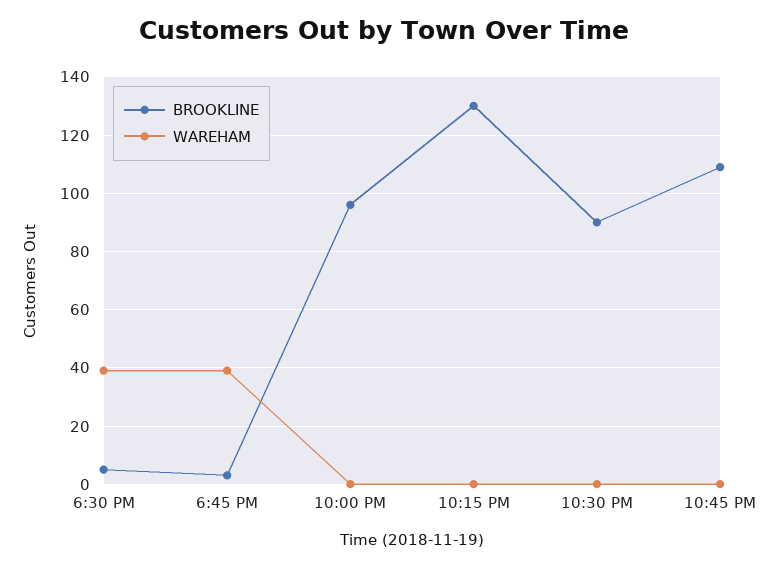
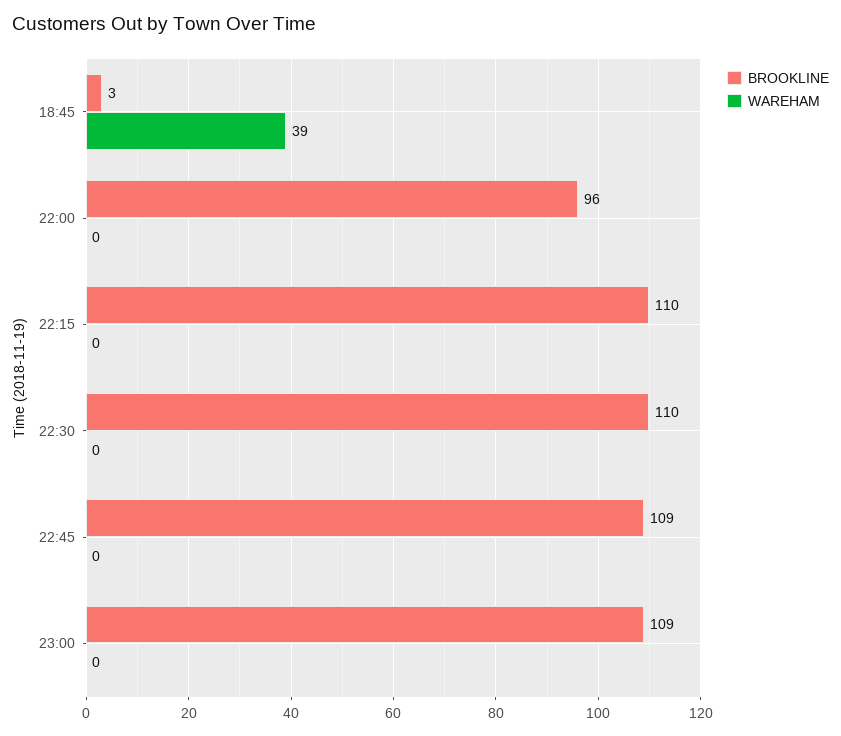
BROOKLINE, 6:30 PM: 5 -> none
WAREHAM, 6:30 PM: 40 -> none
BROOKLINE, 10:15 PM: 130 -> 110
BROOKLINE, 10:30 PM: 90 -> 110
BROOKLINE, 23:00: none -> 109
WAREHAM, 23:00: none -> 0

